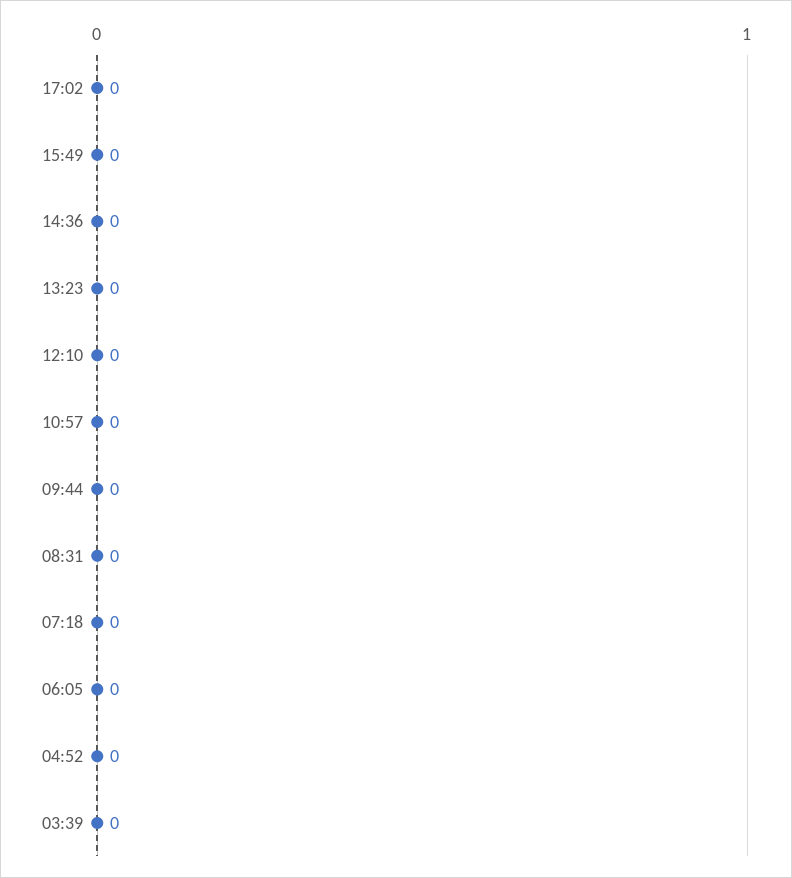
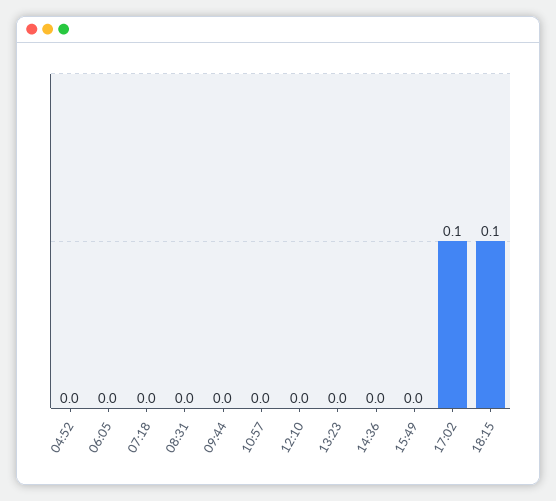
17:02: 0 -> 0.1
03:39: 0 -> none
18:15: none -> 0.1

